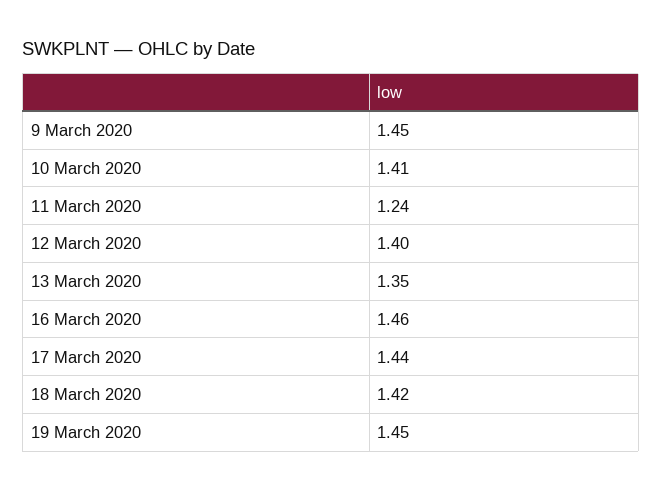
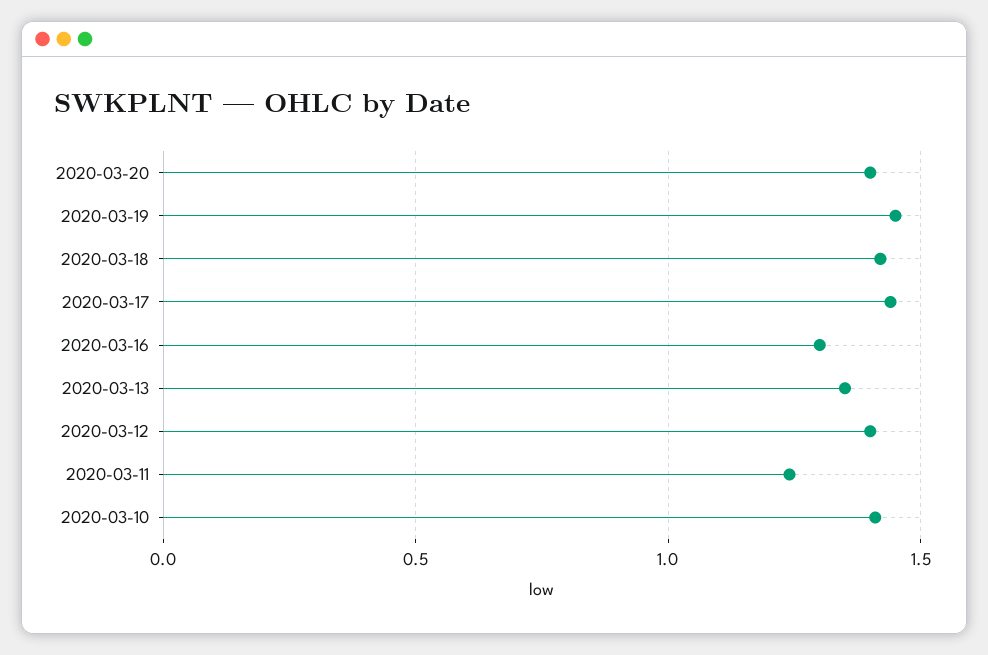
9 March 2020: 1.45 -> none
16 March 2020: 1.46 -> 1.3
2020-03-20: none -> 1.4

